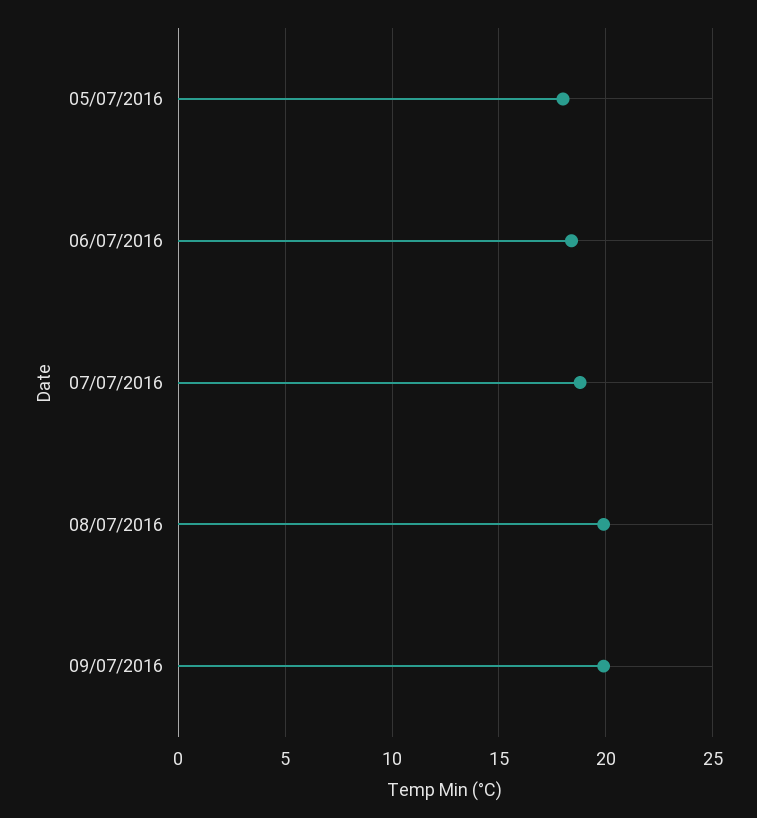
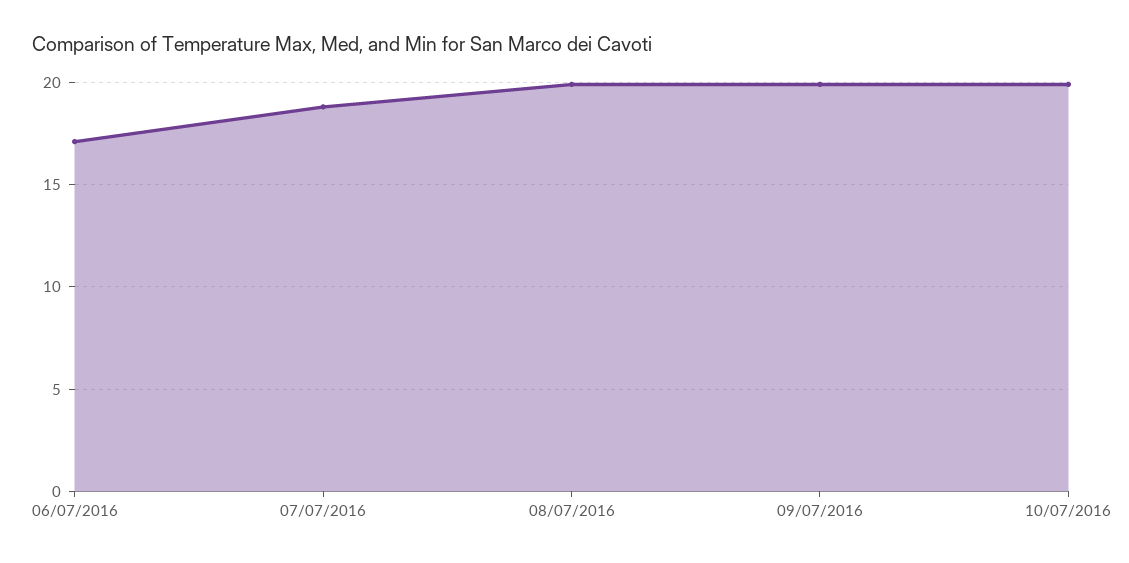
05/07/2016: 18 -> none
06/07/2016: 18.5 -> 17
10/07/2016: none -> 20

